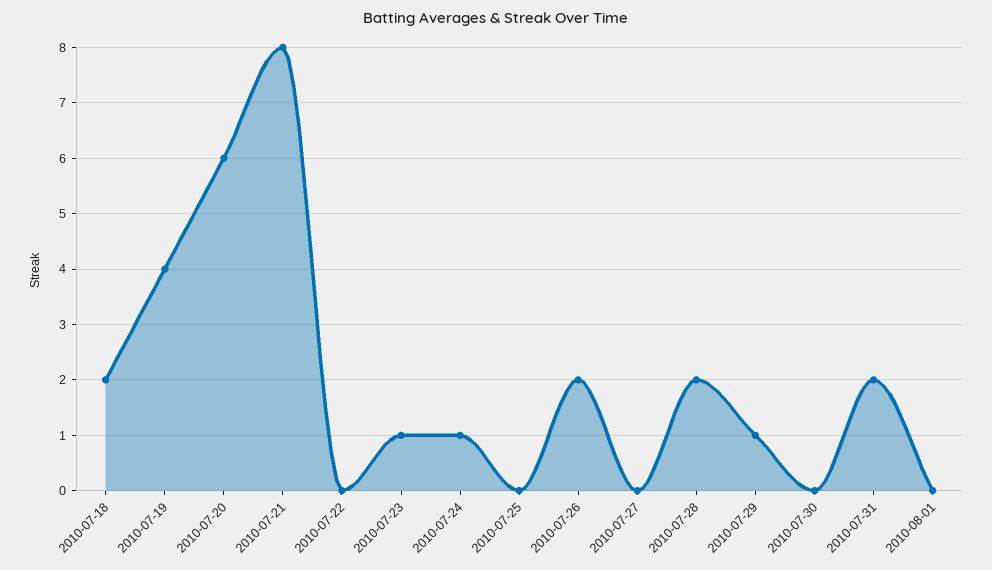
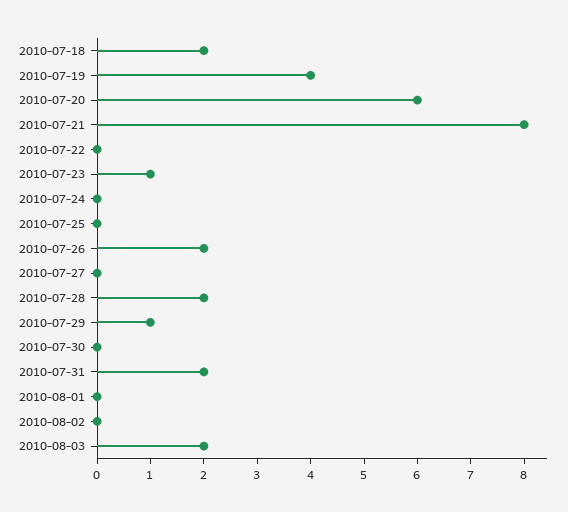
2010-07-24: 1 -> 0
2010-08-02: none -> 0
2010-08-03: none -> 2

